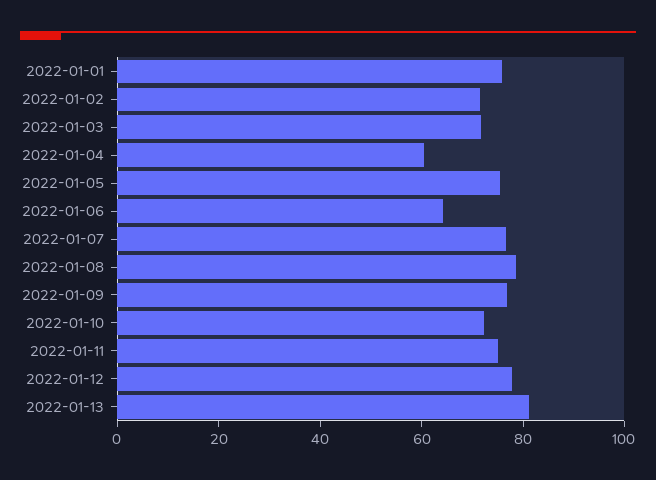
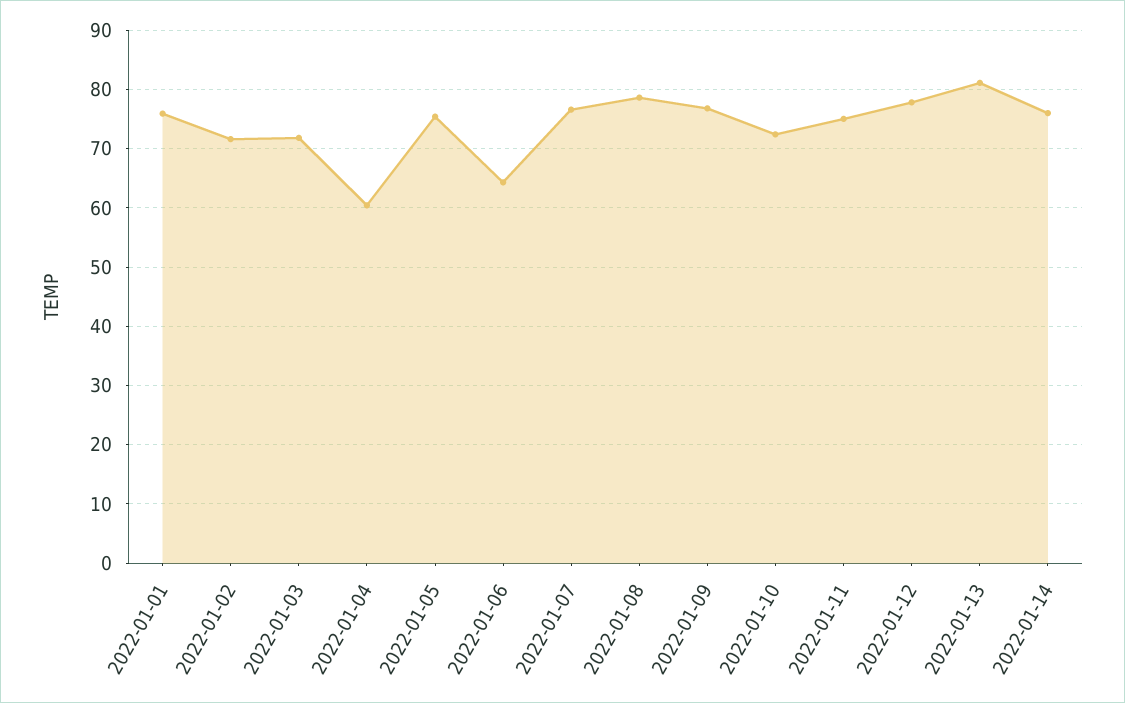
2022-01-14: none -> 76

